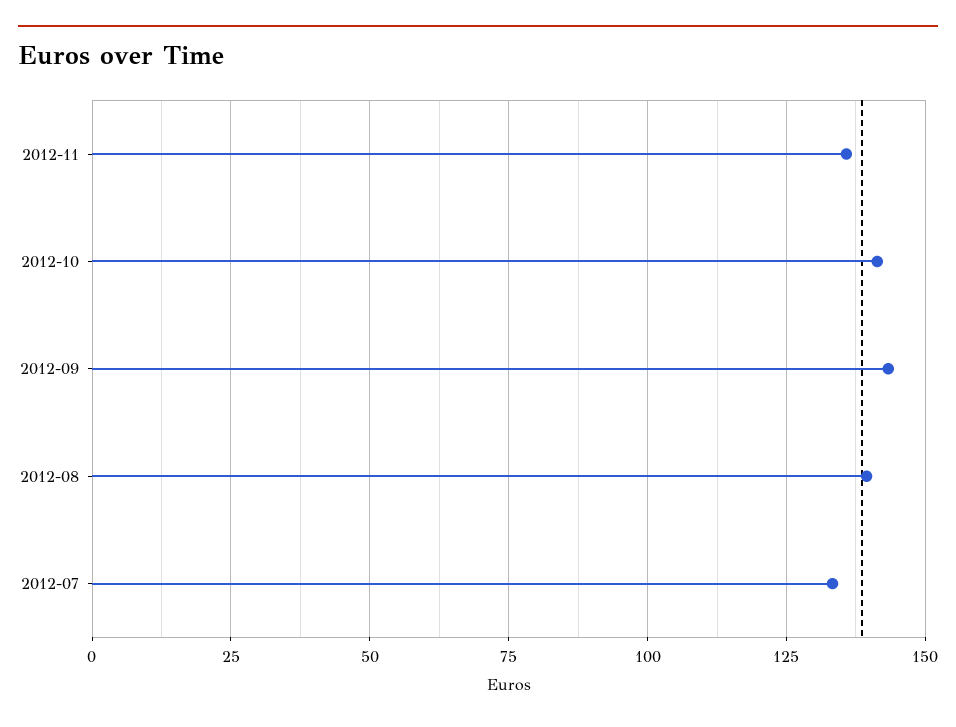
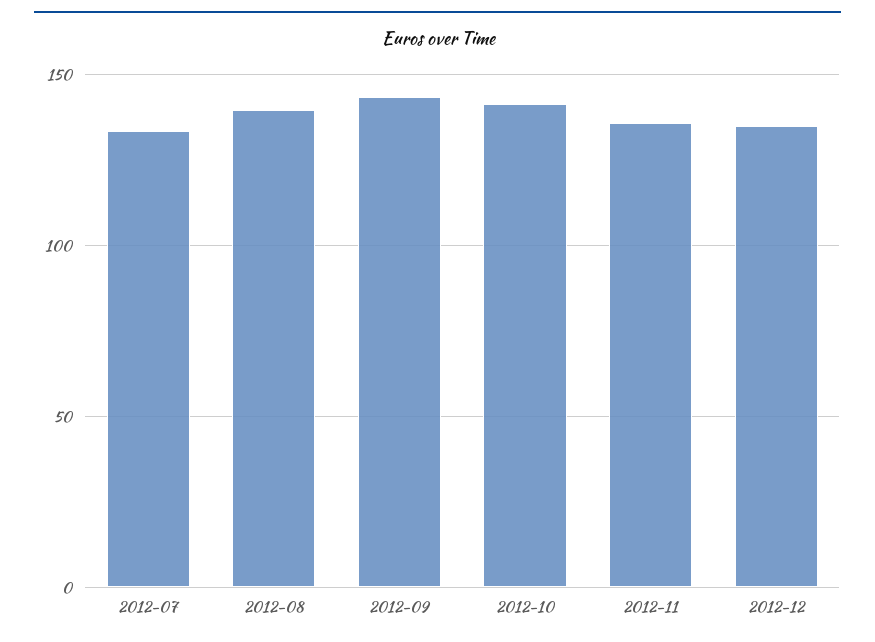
2012-12: none -> 135

